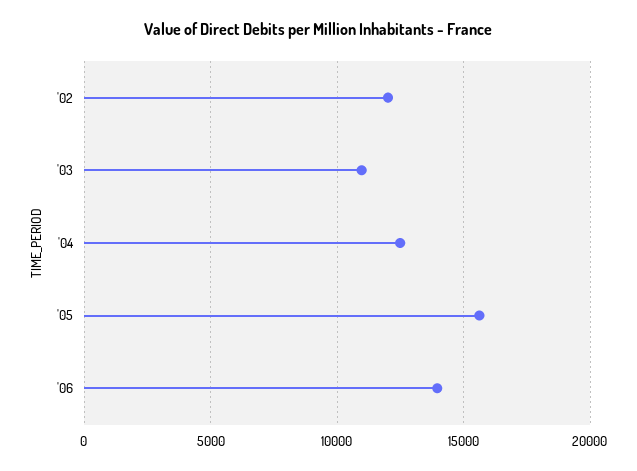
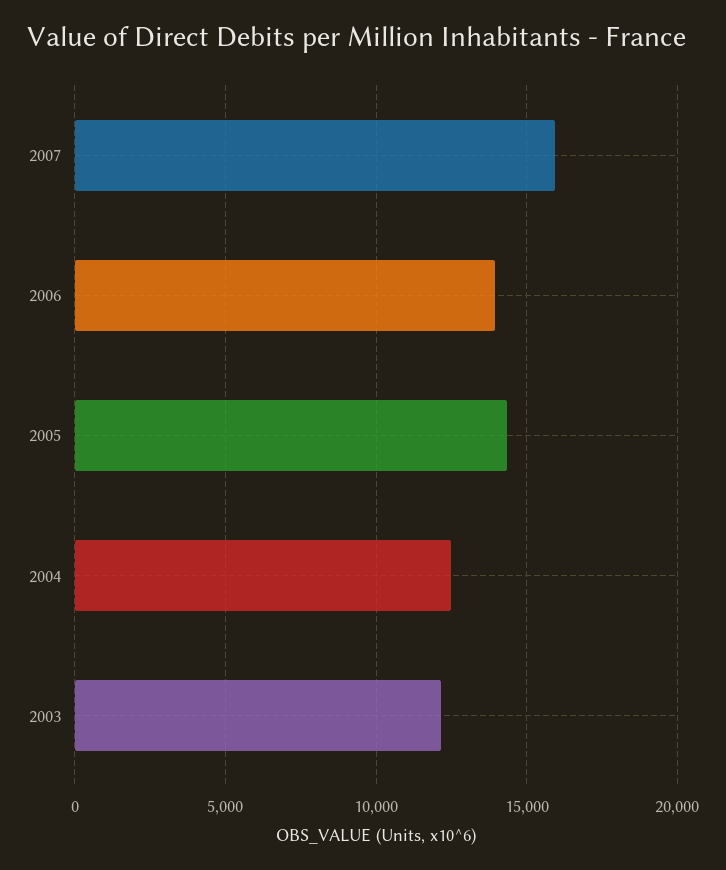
'02: 12000 -> none
'03: 11000 -> 12000
'05: 15500 -> 14500
2007: none -> 16000

